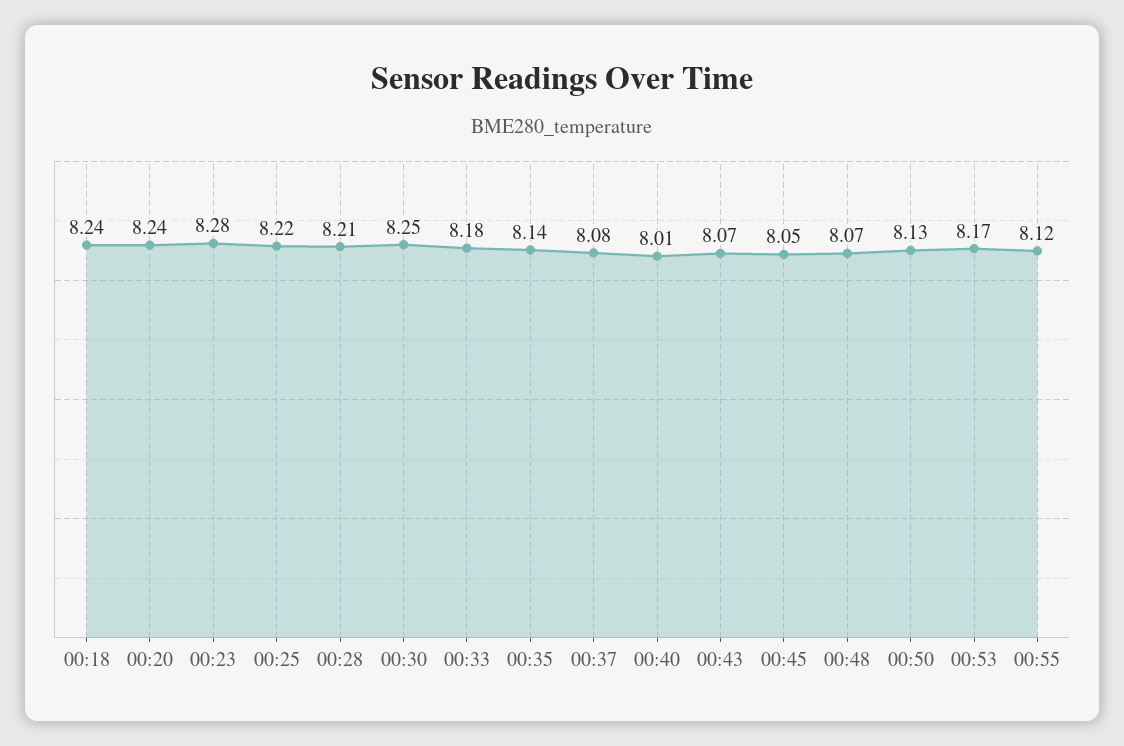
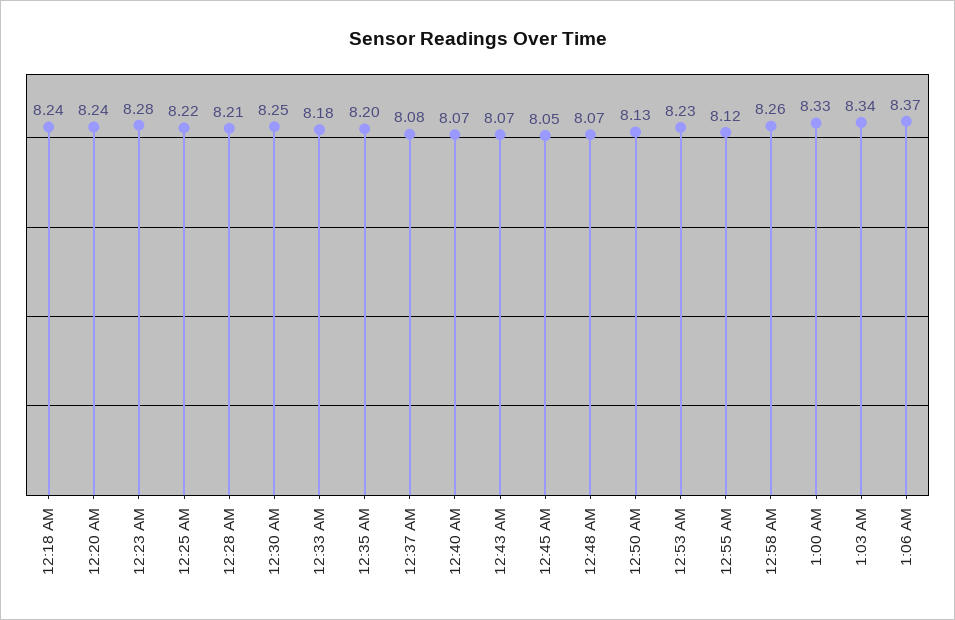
00:35: 8.14 -> 8.2
00:40: 8.01 -> 8.07
00:53: 8.17 -> 8.23
12:58 AM: none -> 8.26
1:00 AM: none -> 8.33
1:03 AM: none -> 8.34
1:06 AM: none -> 8.37

